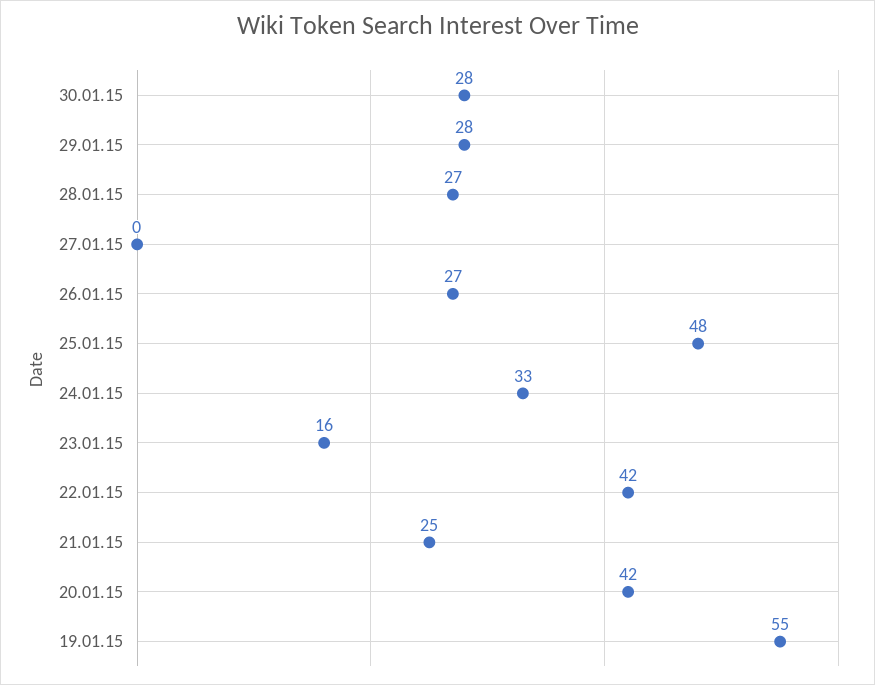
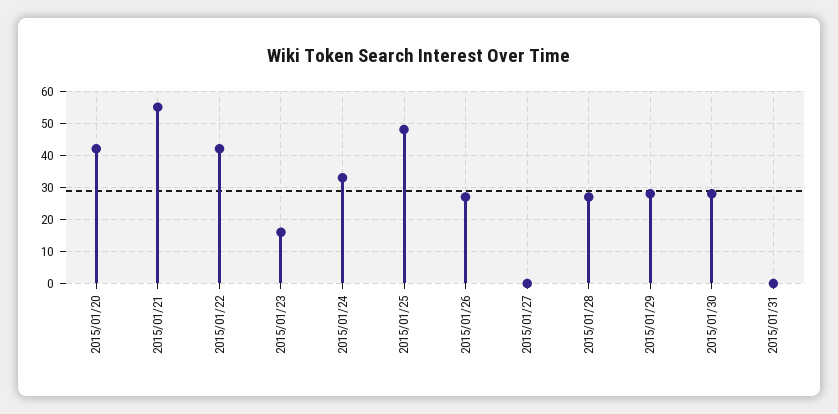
21.01.15: 25 -> 55
19.01.15: 55 -> none
2015/01/31: none -> 0

